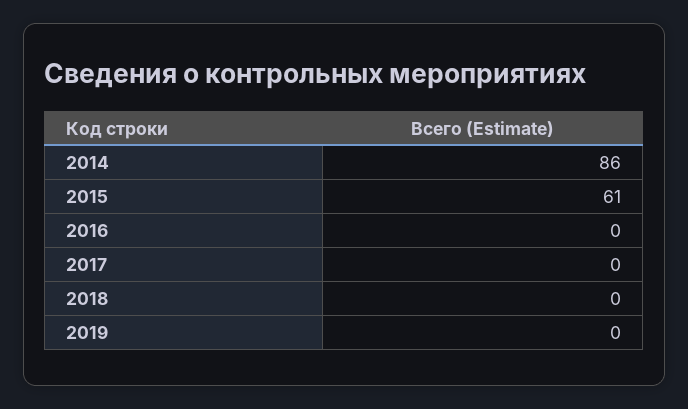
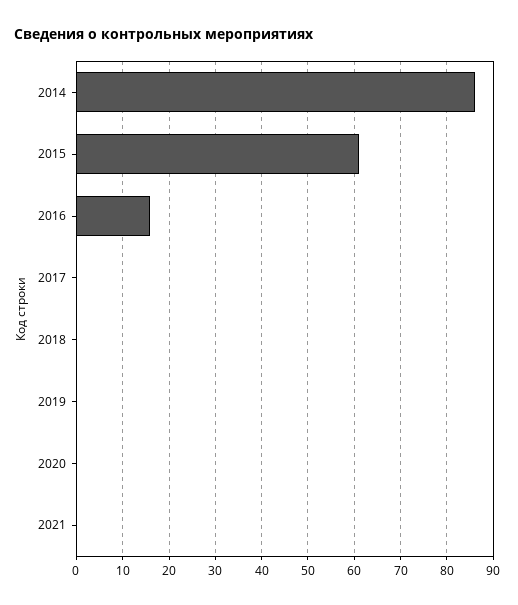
2016: 0 -> 15
2020: none -> 0
2021: none -> 0

